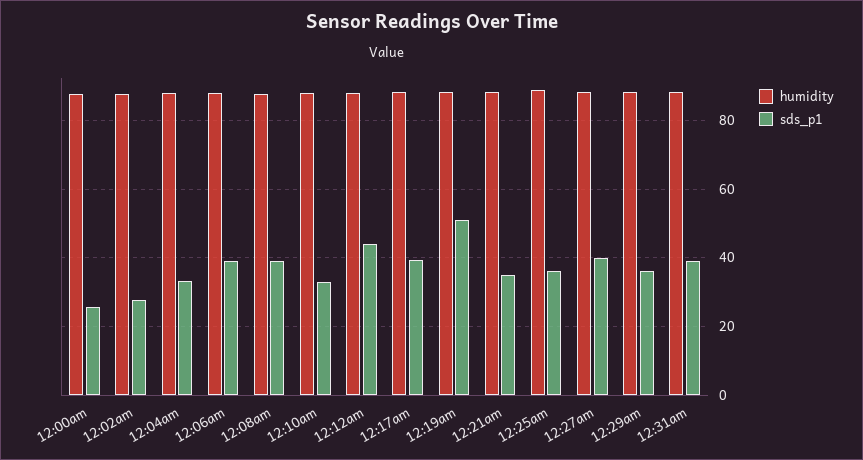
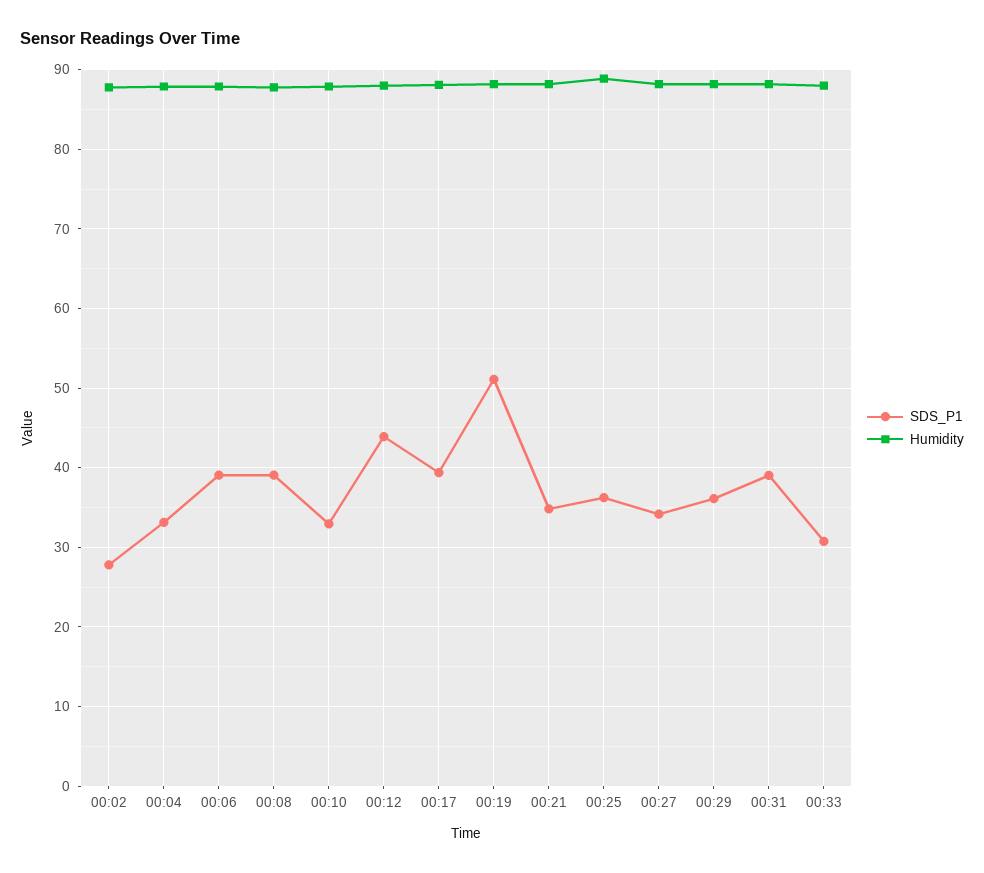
humidity, 12:00am: 88 -> none
sds_p1, 12:00am: 26 -> none
sds_p1, 12:27am: 40 -> 34
sds_p1, 00:33: none -> 31
humidity, 00:33: none -> 88

